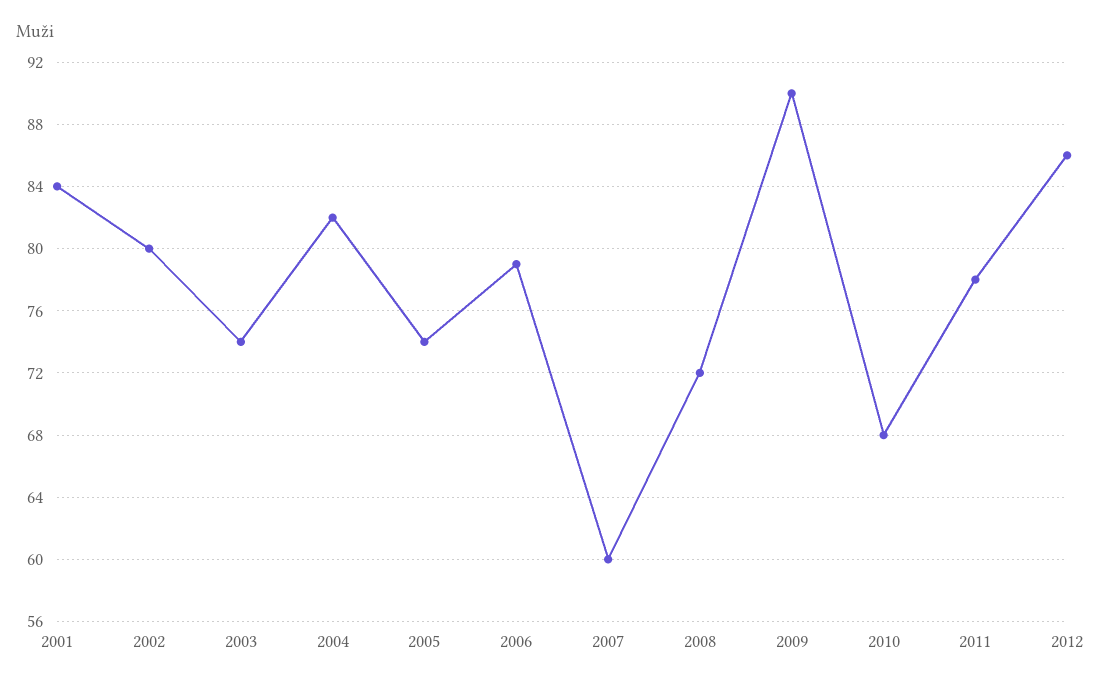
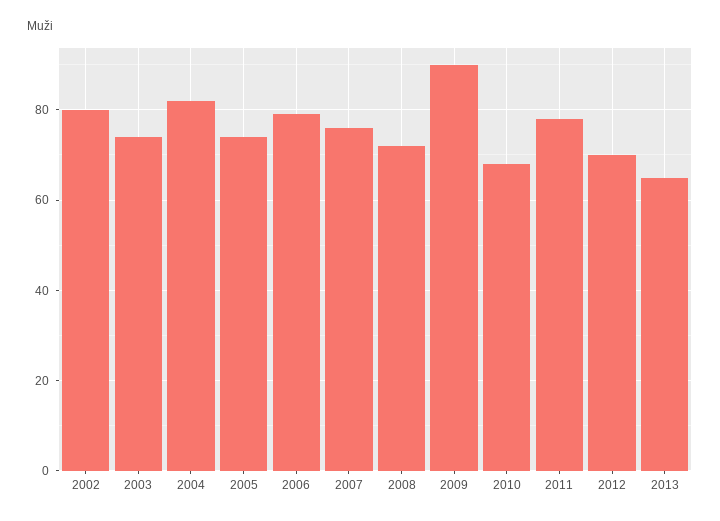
2001: 84 -> none
2007: 60 -> 75
2012: 86 -> 70
2013: none -> 65

